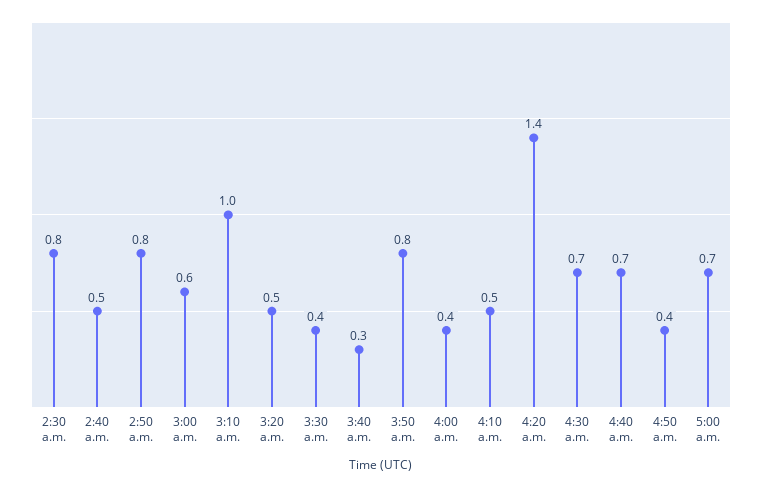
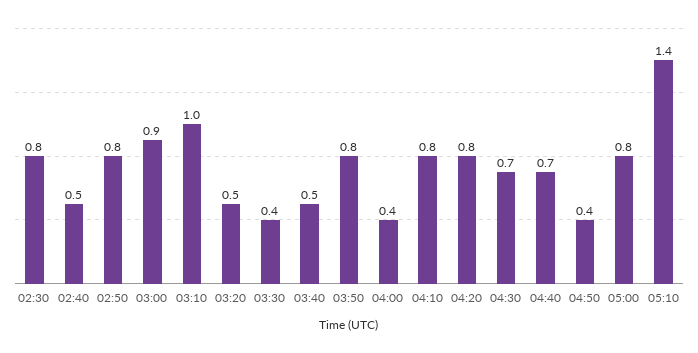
3:00 a.m.: 0.6 -> 0.9
3:40 a.m.: 0.3 -> 0.5
4:10 a.m.: 0.5 -> 0.8
4:20 a.m.: 1.4 -> 0.8
5:00 a.m.: 0.7 -> 0.8
05:10: none -> 1.4

